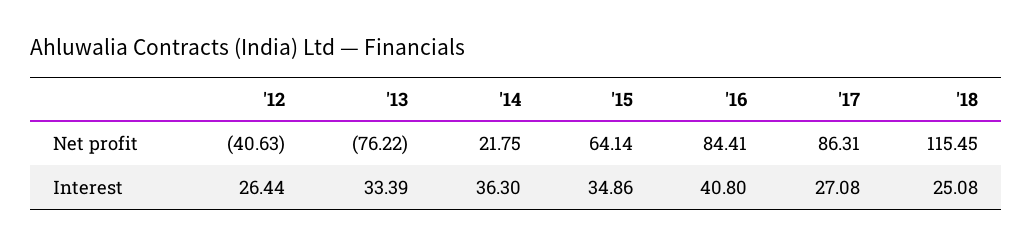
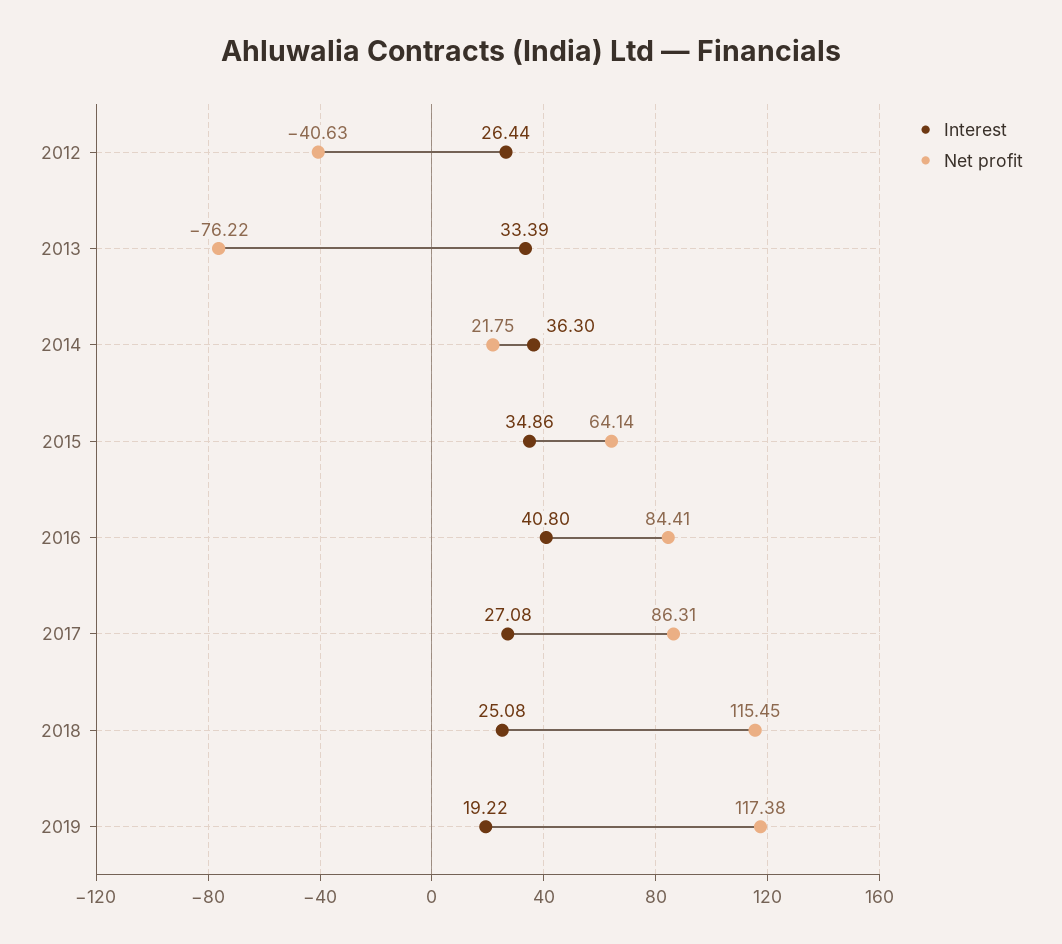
Interest, 2019: none -> 19.22
Net profit, 2019: none -> 117.38

